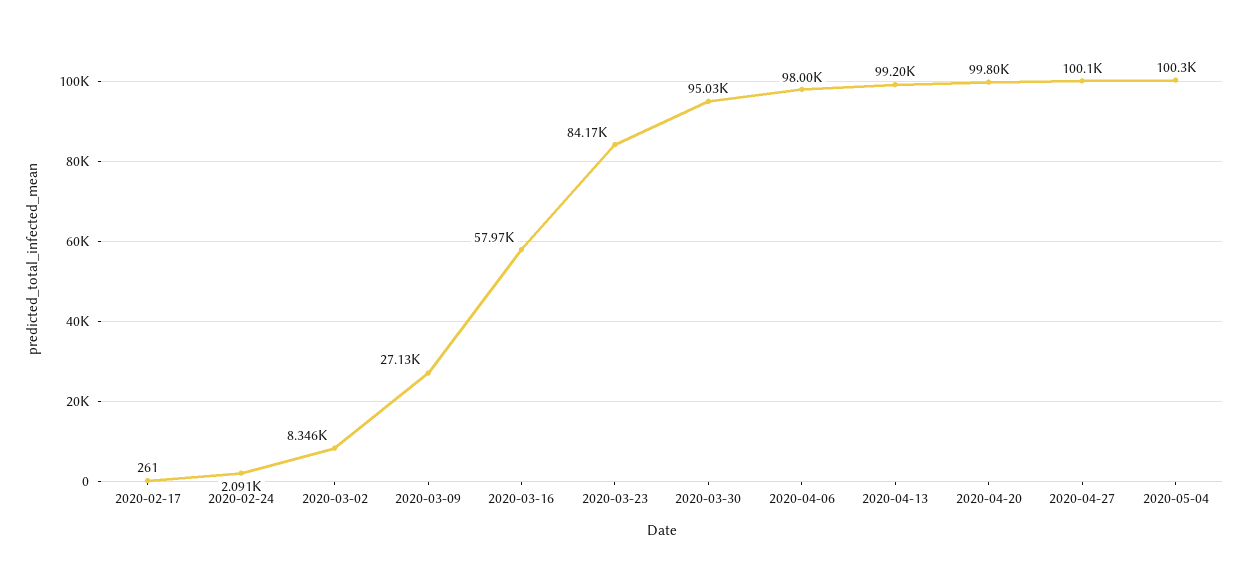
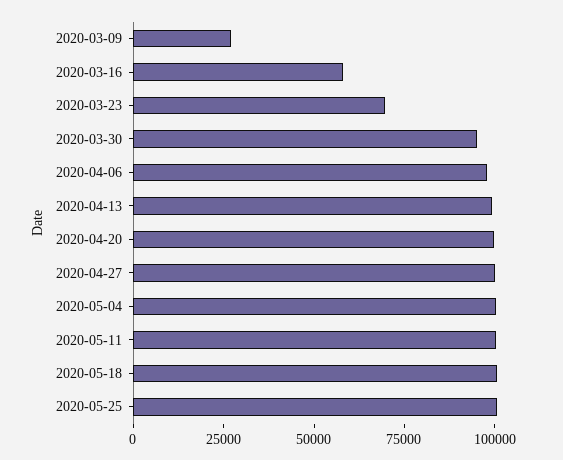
2020-02-17: 261 -> none
2020-02-24: 2091 -> none
2020-03-02: 8346 -> none
2020-03-23: 84170 -> 70000
2020-05-11: none -> 100000
2020-05-18: none -> 100000
2020-05-25: none -> 100000

